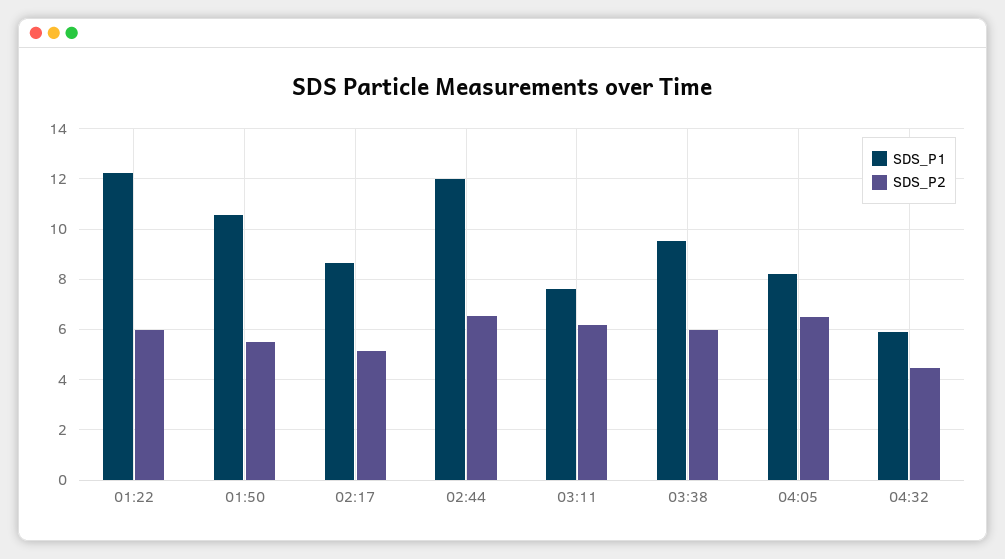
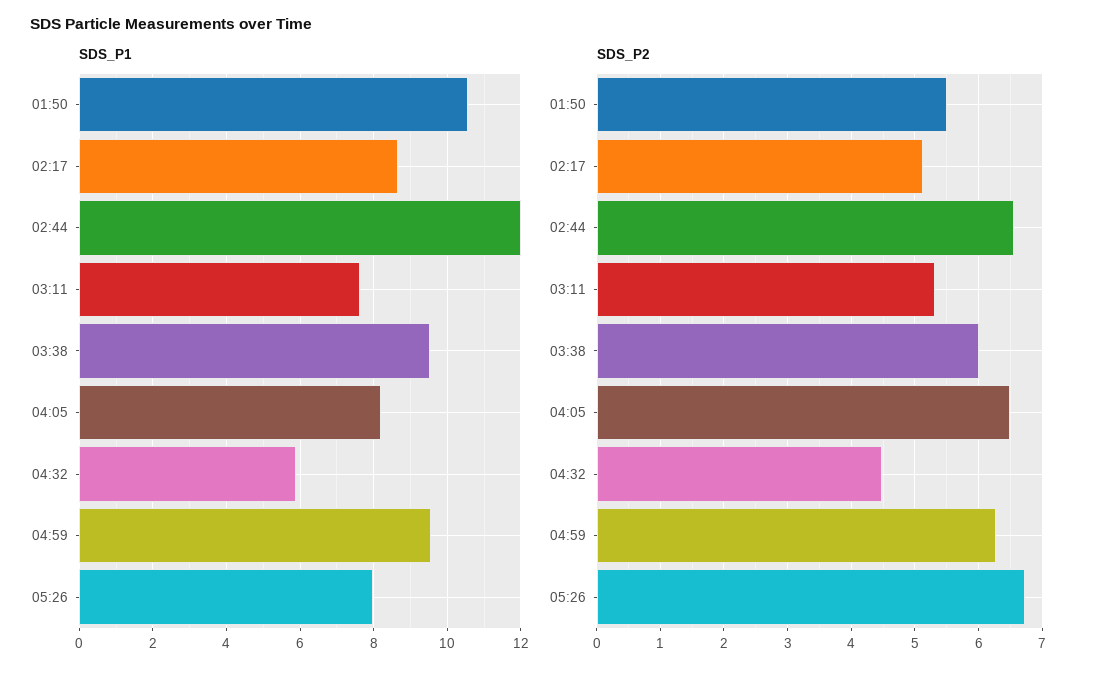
SDS_P1, 01:22: 12.25 -> none
SDS_P2, 01:22: 6 -> none
SDS_P2, 03:11: 6.25 -> 5.3
SDS_P1, 04:59: none -> 9.6
SDS_P1, 05:26: none -> 8
SDS_P2, 04:59: none -> 6.3
SDS_P2, 05:26: none -> 6.7

